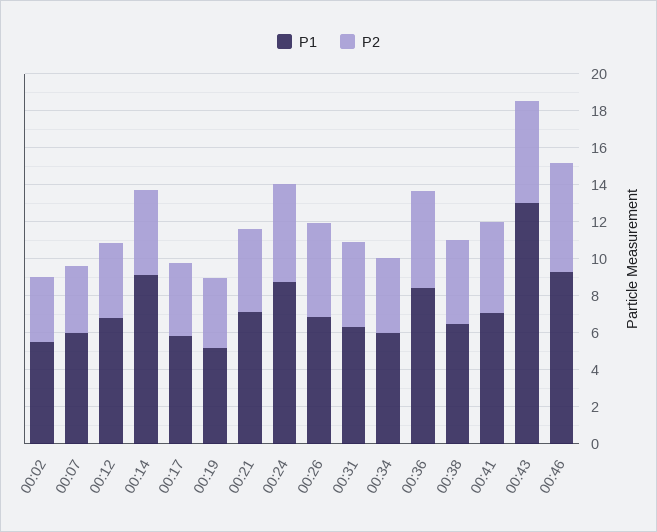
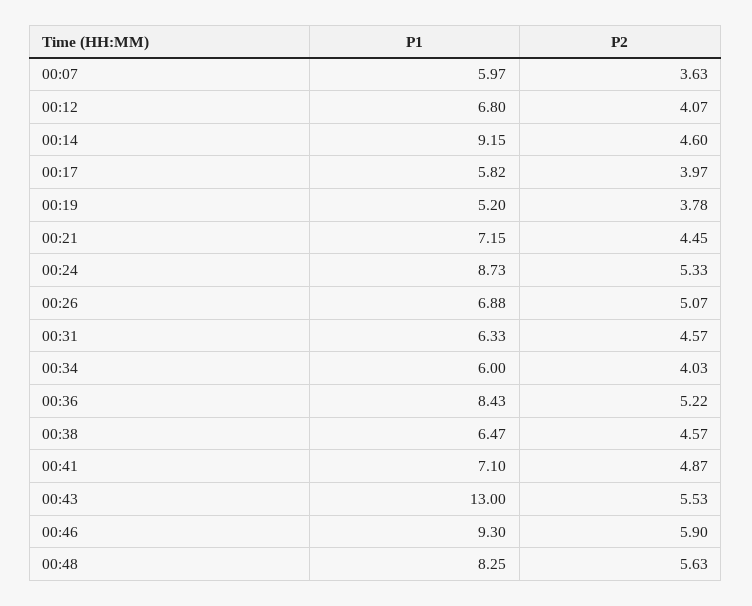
P1, 00:02: 5.5 -> none
P2, 00:02: 3.5 -> none
P1, 00:48: none -> 8.25
P2, 00:48: none -> 5.63

